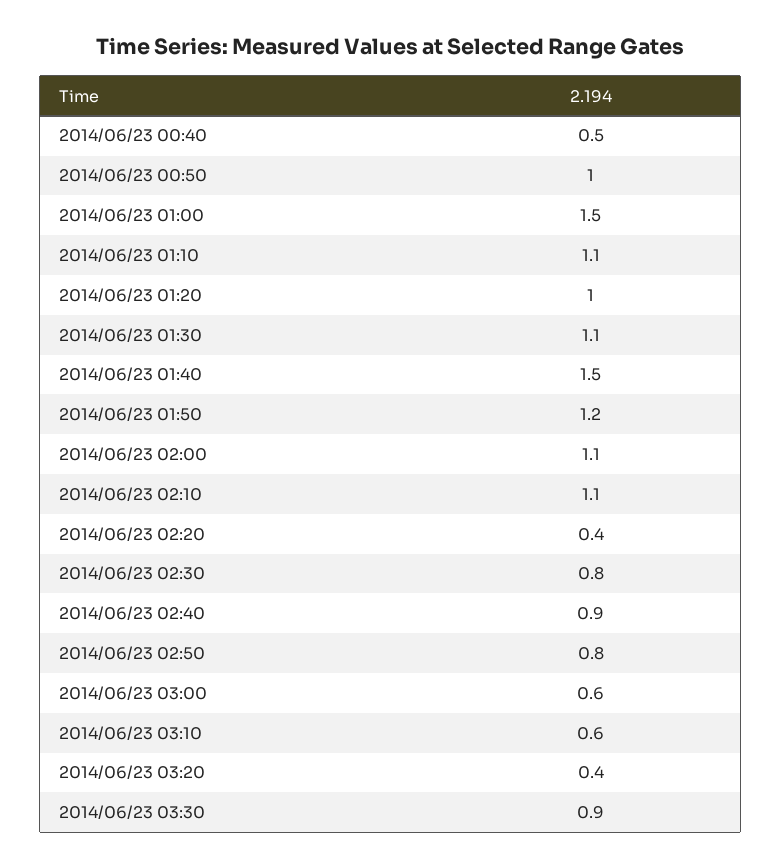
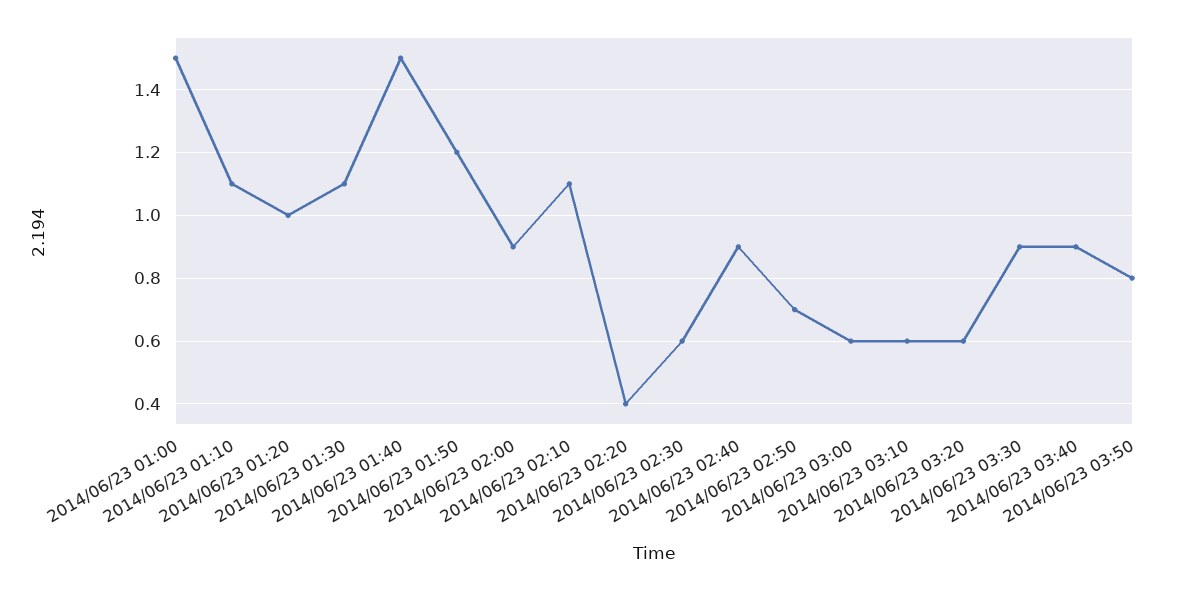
2014/06/23 00:40: 0.5 -> none
2014/06/23 00:50: 1 -> none
2014/06/23 02:00: 1.1 -> 0.9
2014/06/23 02:30: 0.8 -> 0.6
2014/06/23 02:50: 0.8 -> 0.7
2014/06/23 03:20: 0.4 -> 0.6
2014/06/23 03:40: none -> 0.9
2014/06/23 03:50: none -> 0.8

